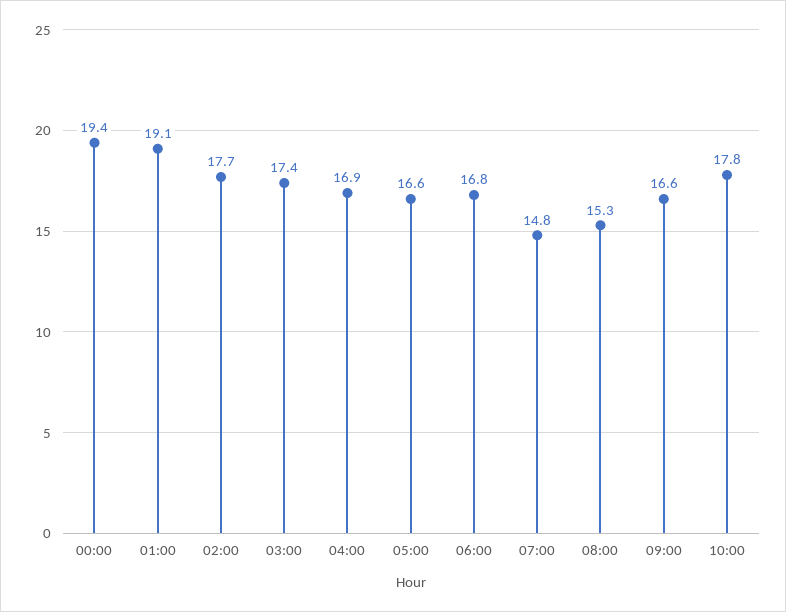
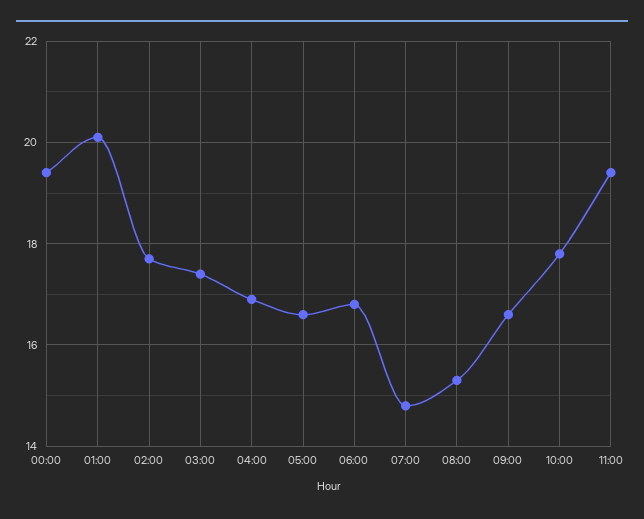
01:00: 19.1 -> 20
11:00: none -> 19.5

